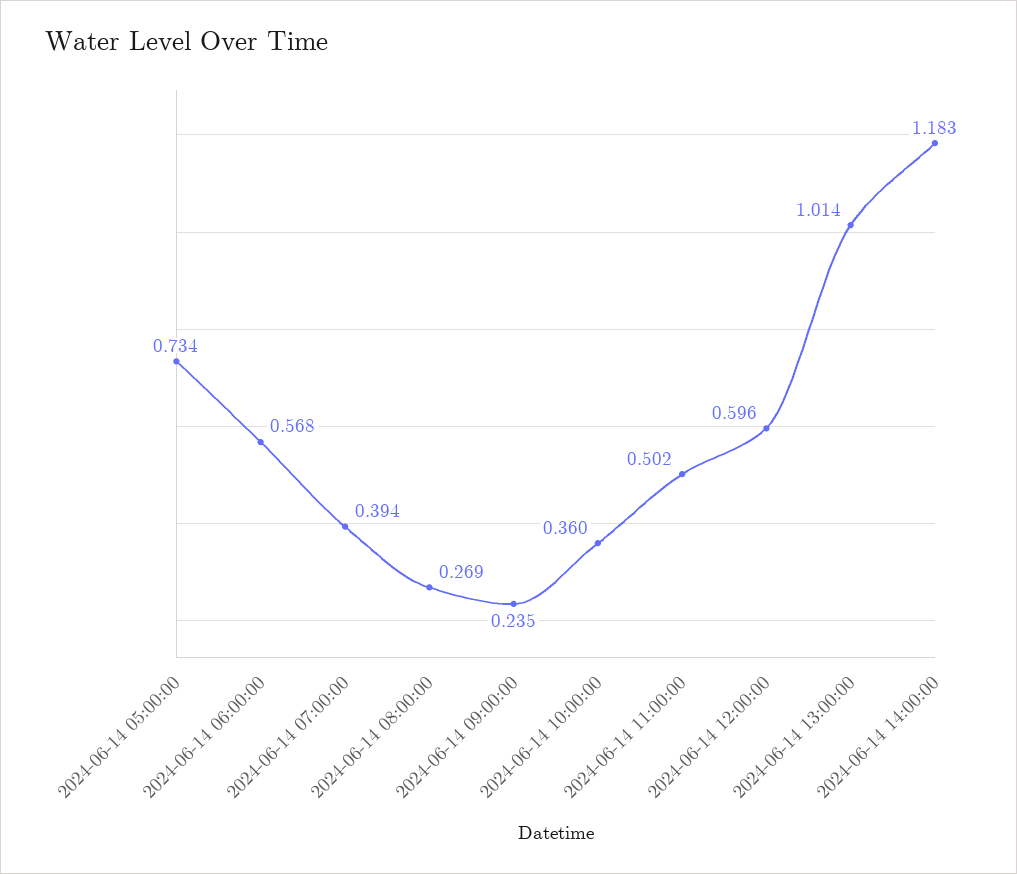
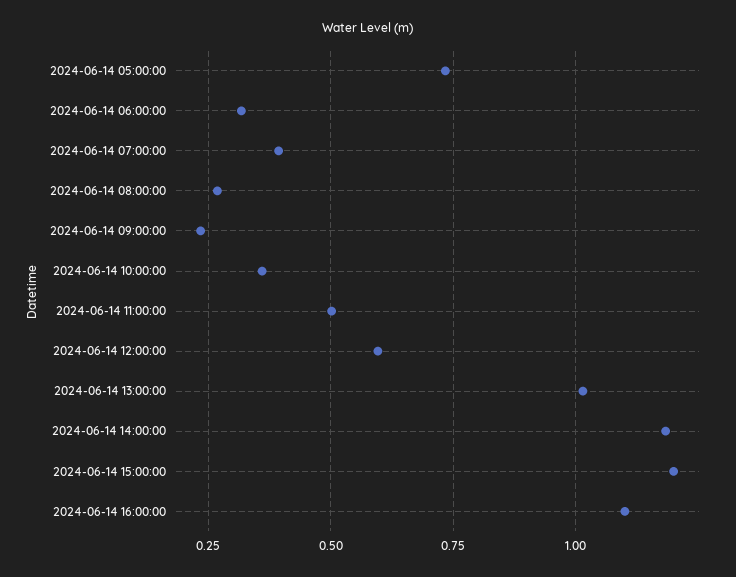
2024-06-14 06:00:00: 0.568 -> 0.325
2024-06-14 15:00:00: none -> 1.2
2024-06-14 16:00:00: none -> 1.1

